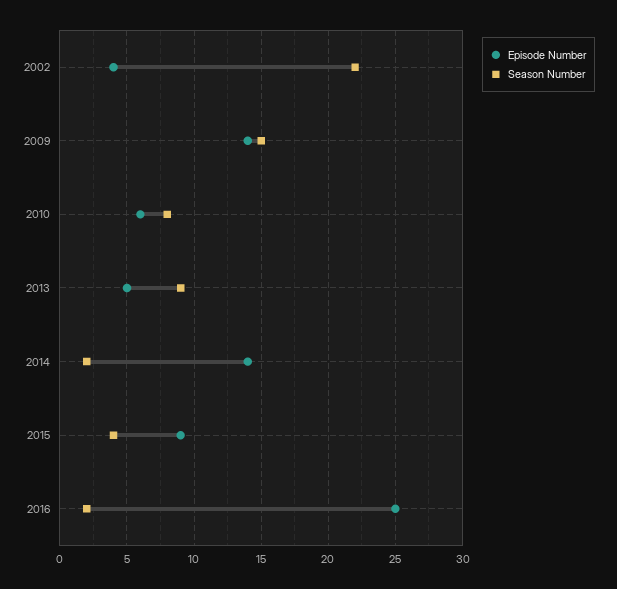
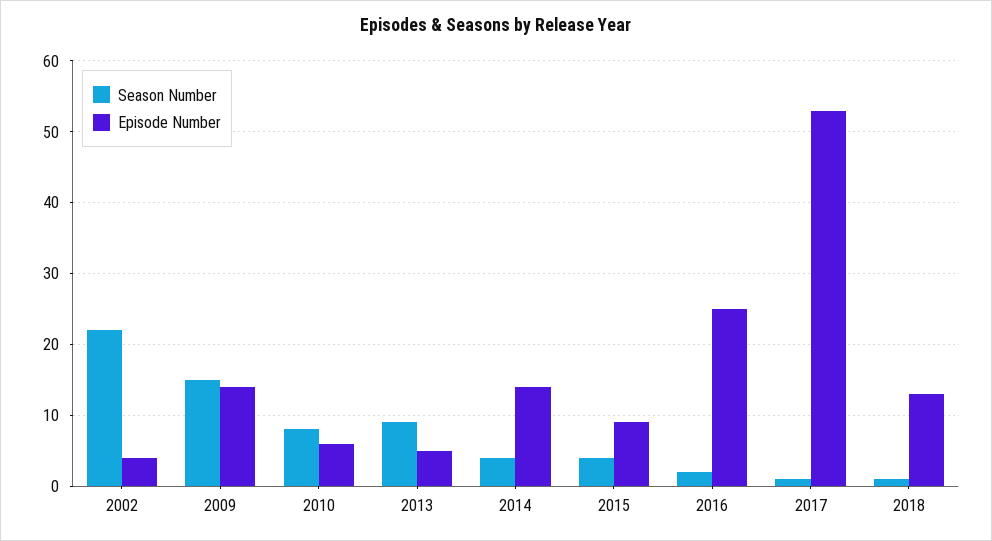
Season Number, 2014: 2 -> 4
Season Number, 2017: none -> 1
Episode Number, 2017: none -> 53
Season Number, 2018: none -> 1
Episode Number, 2018: none -> 13

